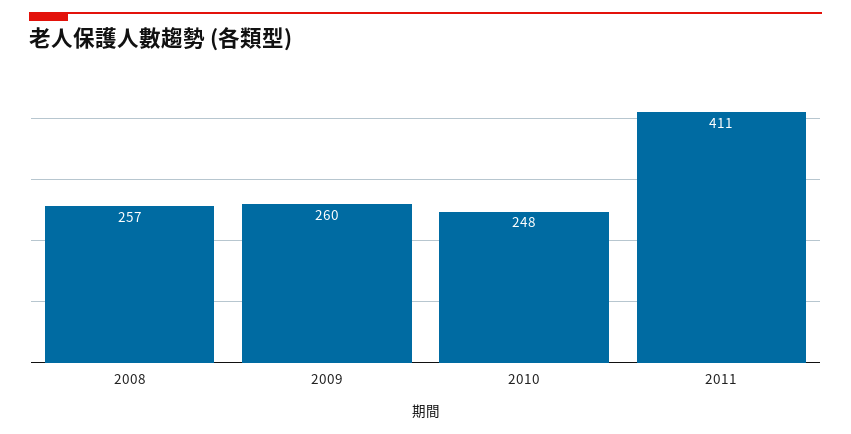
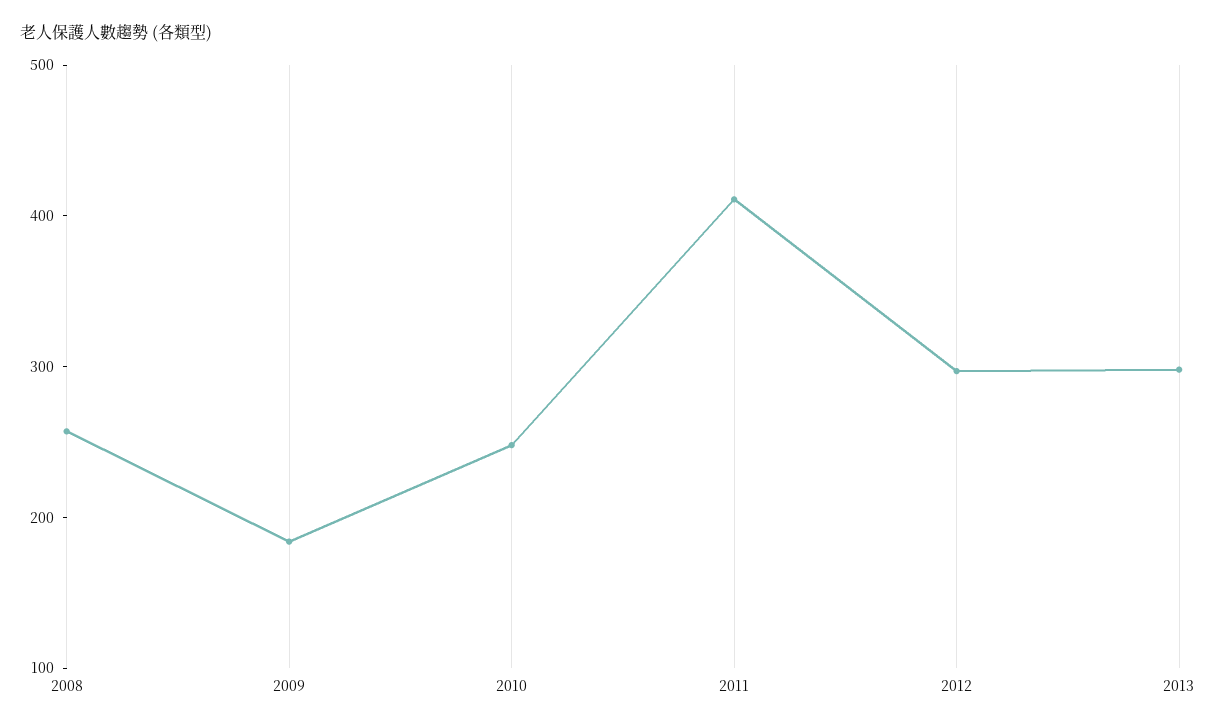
2009: 260 -> 180
2012: none -> 300
2013: none -> 300

